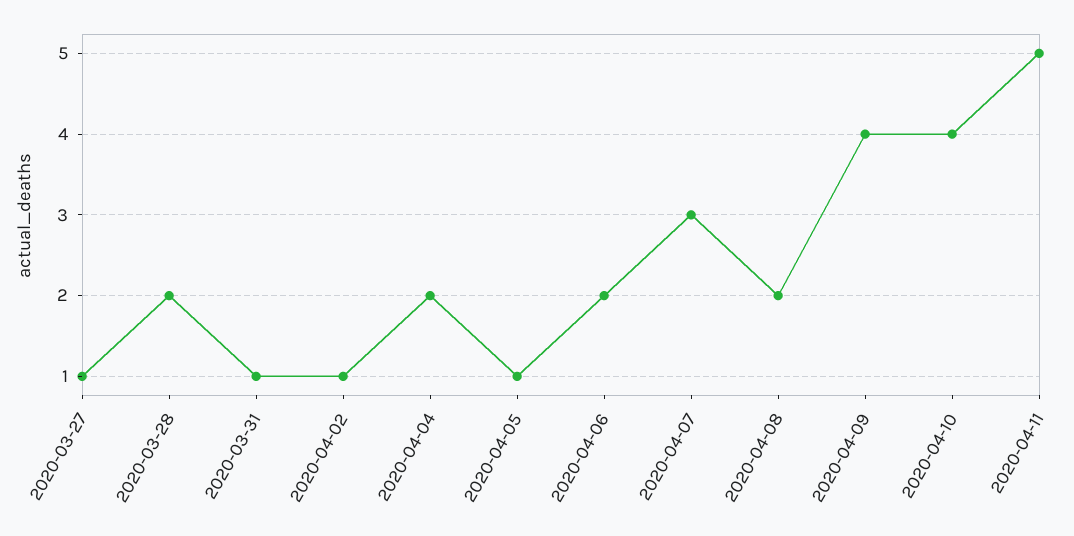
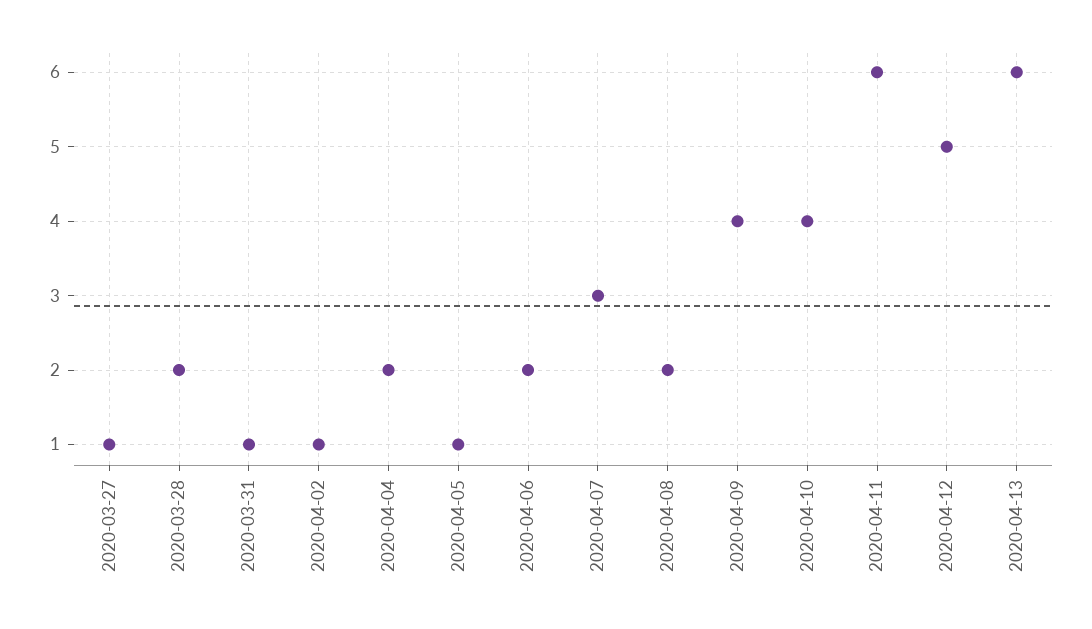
2020-04-11: 5 -> 6
2020-04-12: none -> 5
2020-04-13: none -> 6

